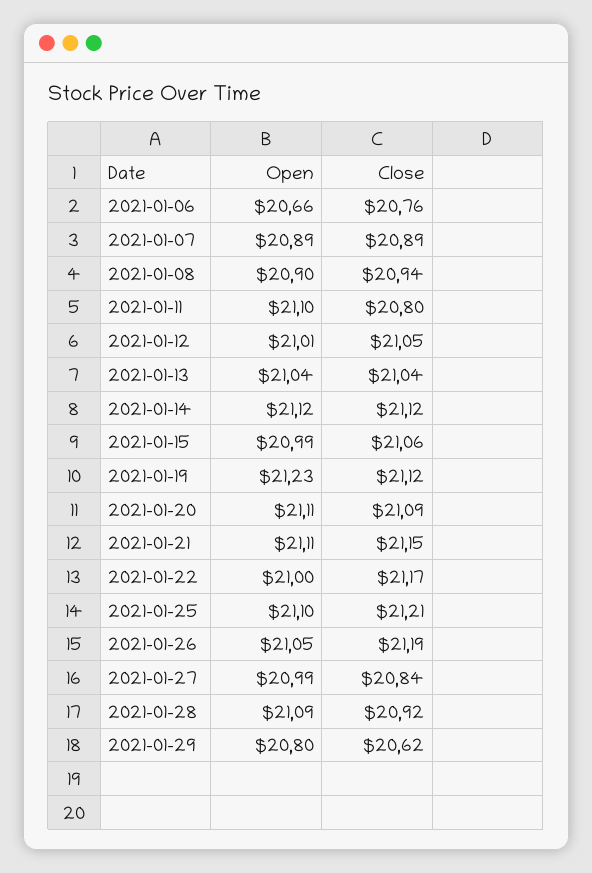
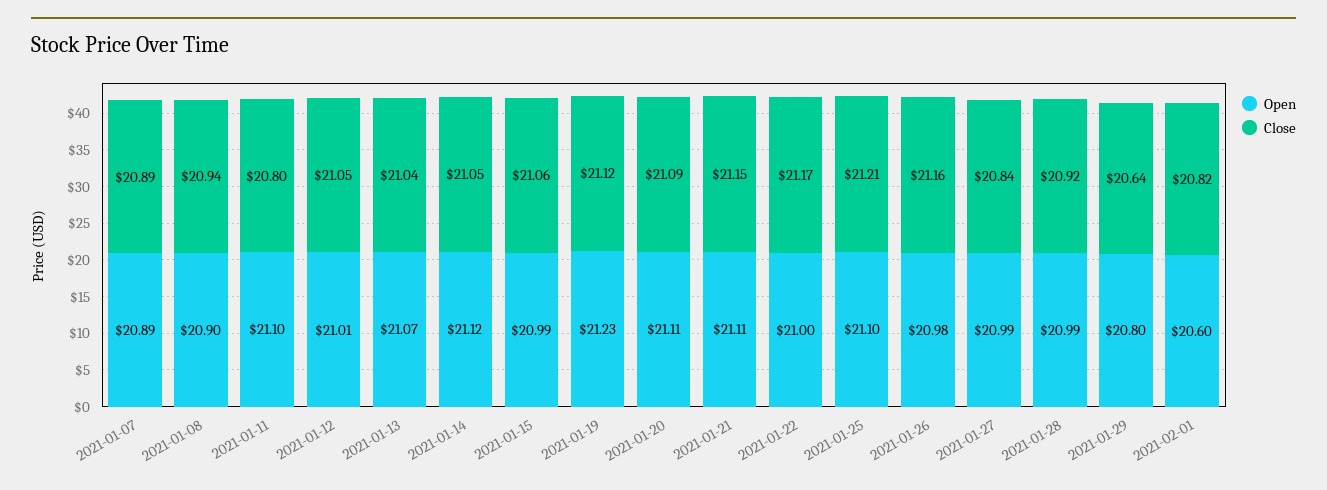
Open, 2021-01-06: 20.66 -> none
Close, 2021-01-06: 20.76 -> none
Open, 2021-01-13: 21.04 -> 21.07
Close, 2021-01-14: 21.12 -> 21.05
Open, 2021-01-26: 21.05 -> 20.98
Close, 2021-01-26: 21.19 -> 21.16
Open, 2021-01-28: 21.09 -> 20.99
Close, 2021-01-29: 20.62 -> 20.64
Open, 2021-02-01: none -> 20.6
Close, 2021-02-01: none -> 20.82

